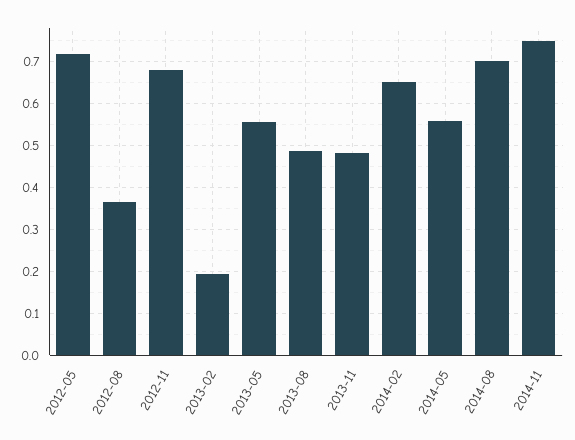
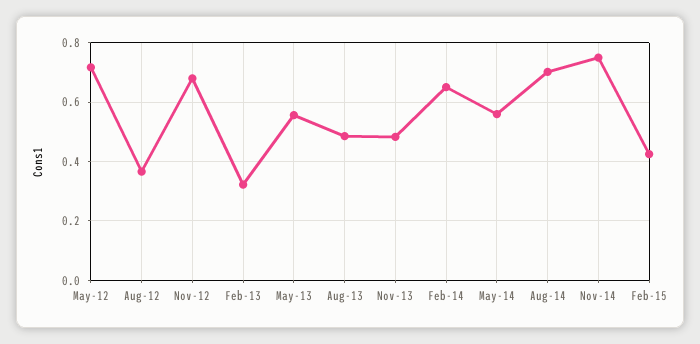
2013-02: 0.2 -> 0.325
Feb-15: none -> 0.425

